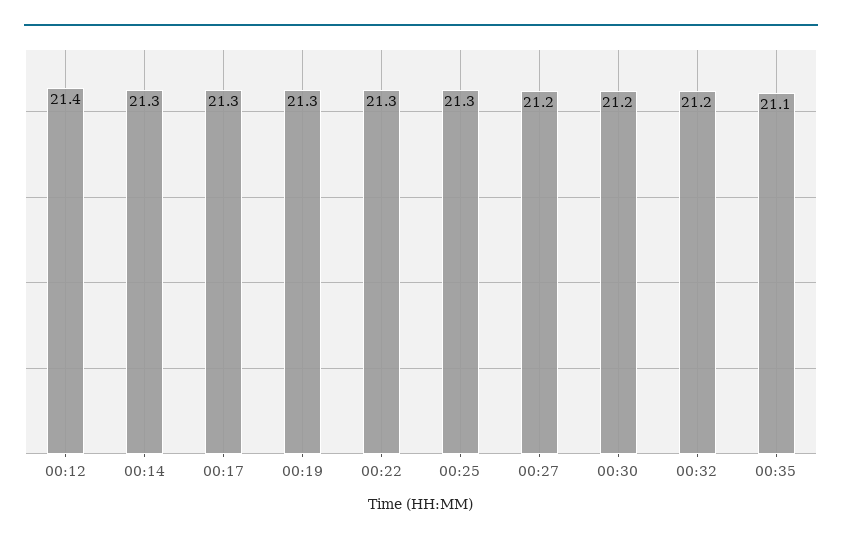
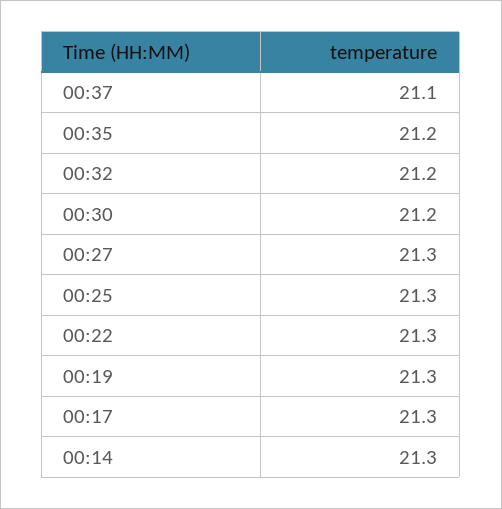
00:12: 21.4 -> none
00:27: 21.2 -> 21.3
00:35: 21.1 -> 21.2
00:37: none -> 21.1

